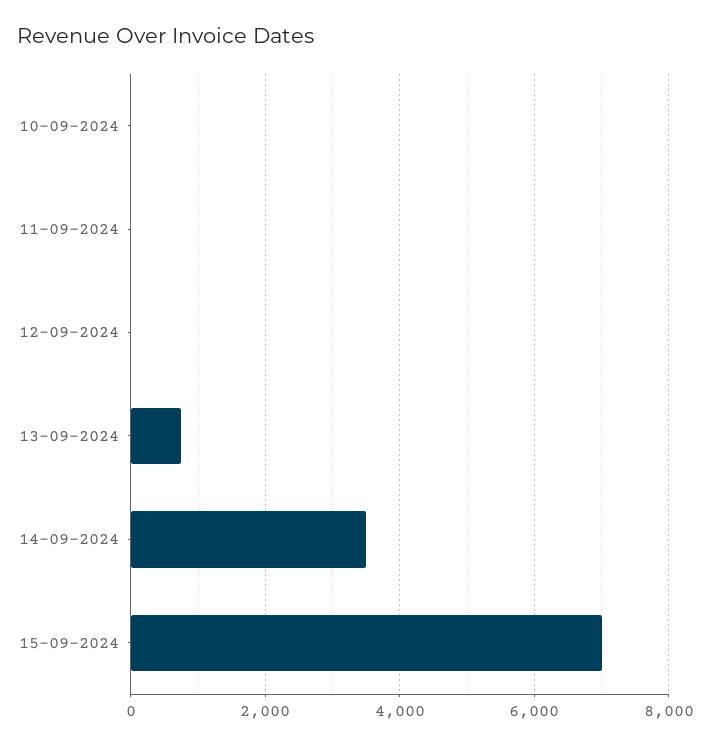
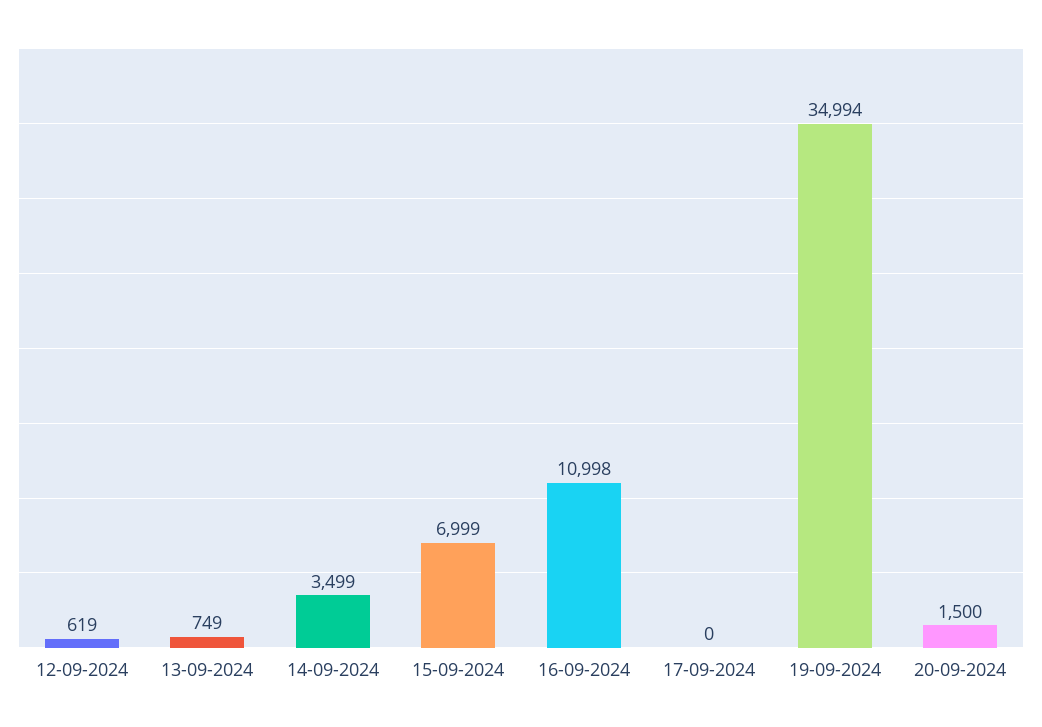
10-09-2024: 0 -> none
11-09-2024: 0 -> none
12-09-2024: 0 -> 619
16-09-2024: none -> 10998
17-09-2024: none -> 0
19-09-2024: none -> 34994
20-09-2024: none -> 1500

